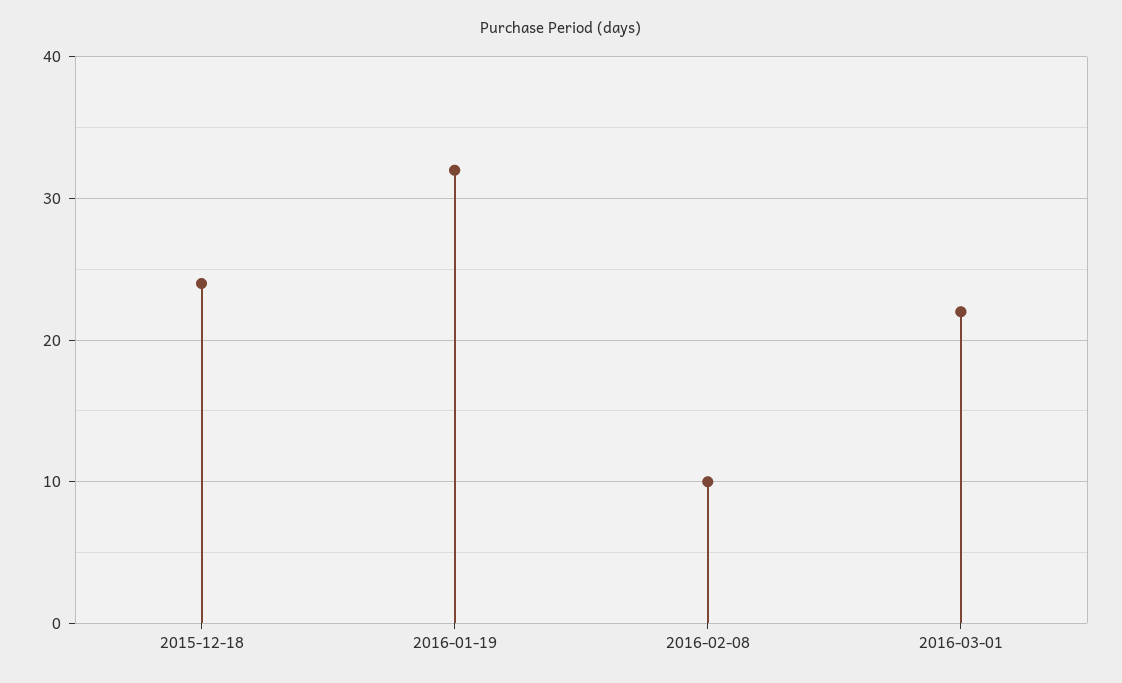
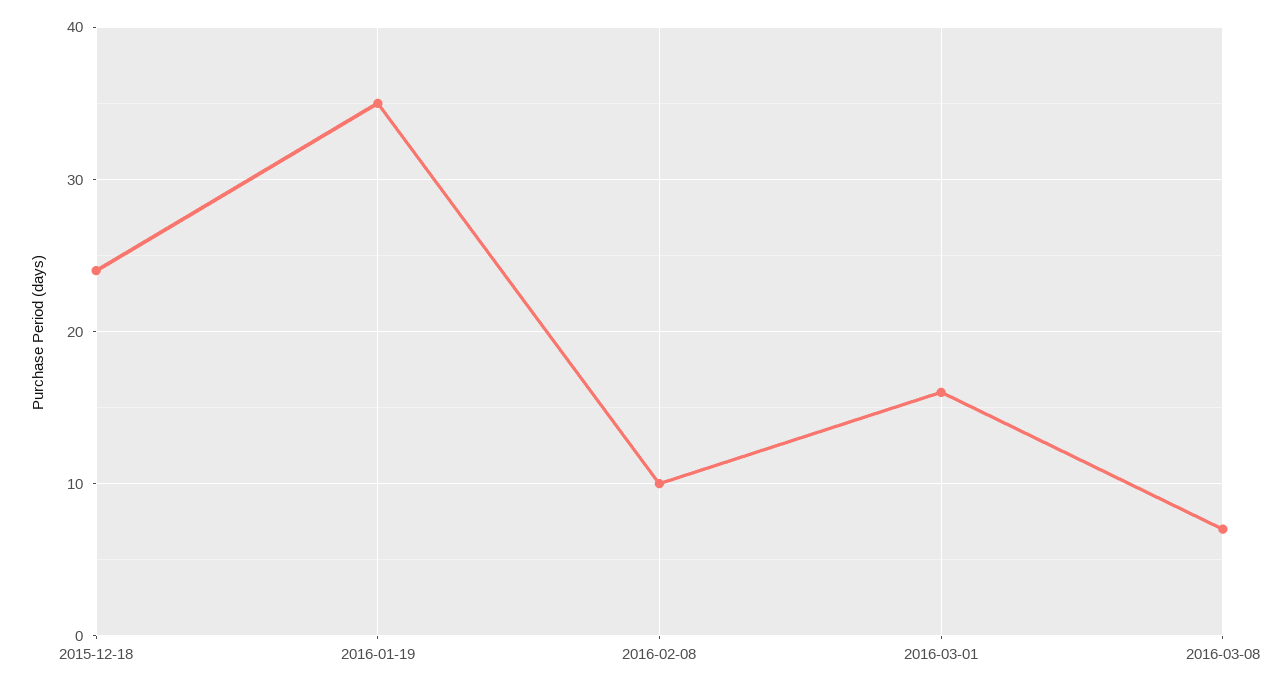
2016-01-19: 32 -> 35
2016-03-01: 22 -> 16
2016-03-08: none -> 7

